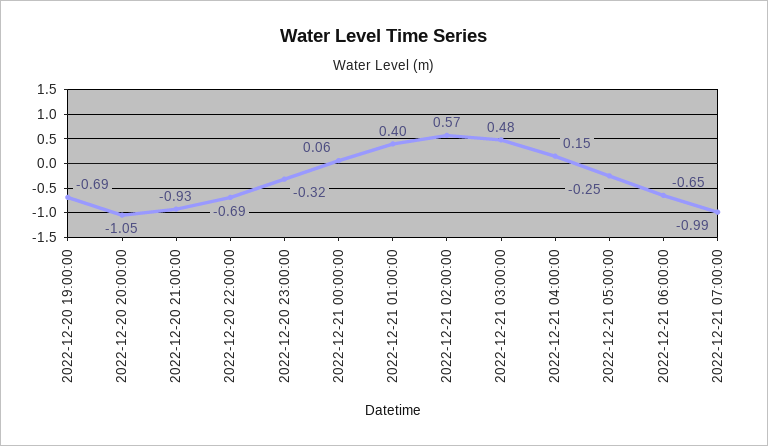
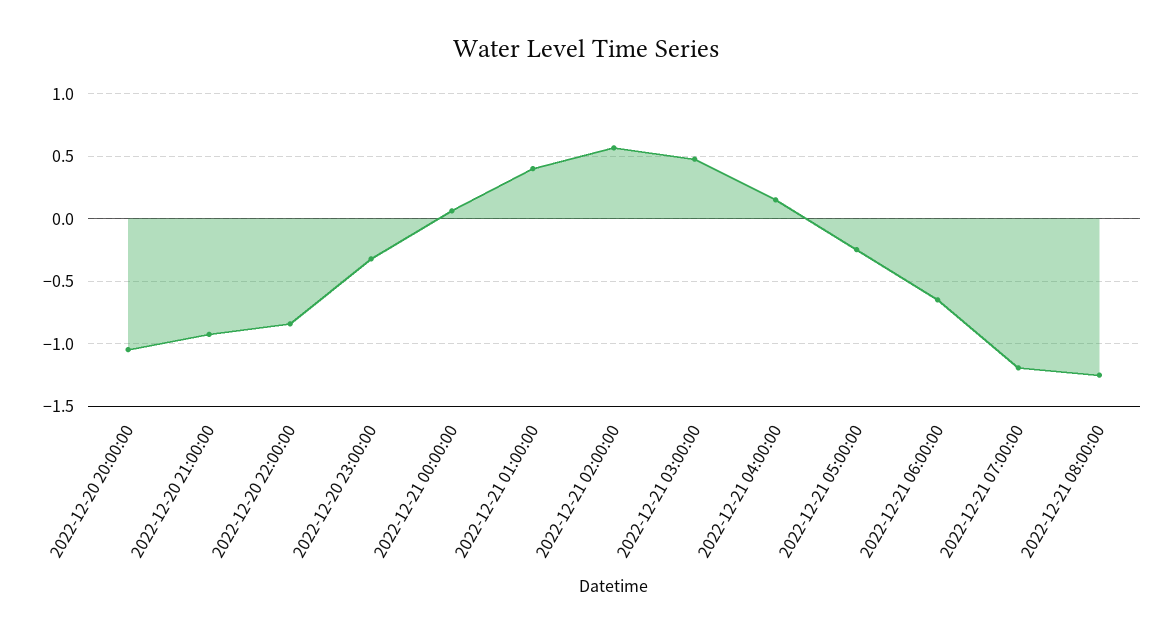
2022-12-20 19:00:00: -0.69 -> none
2022-12-20 22:00:00: -0.69 -> -0.85
2022-12-21 07:00:00: -0.99 -> -1.2
2022-12-21 08:00:00: none -> -1.25

